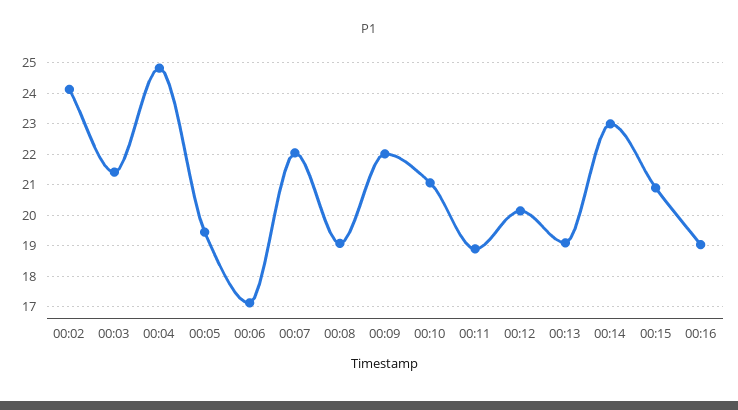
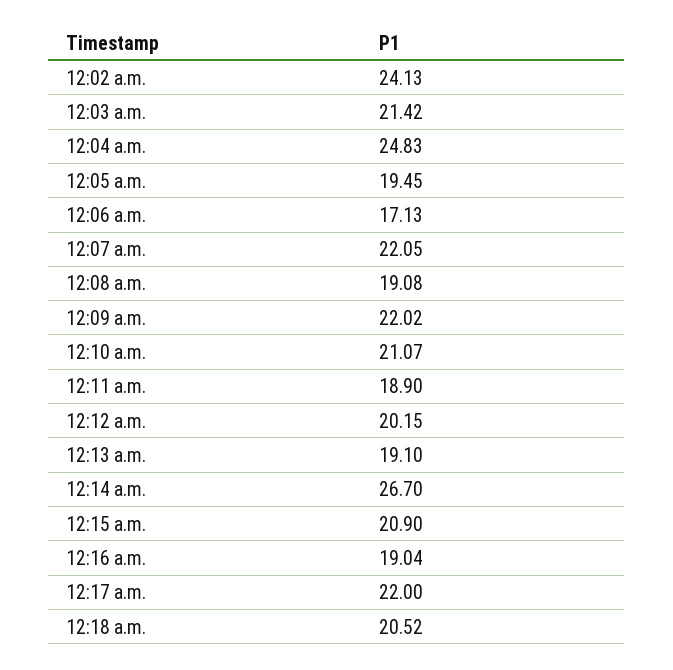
00:14: 23 -> 26.7
12:17 a.m.: none -> 22
12:18 a.m.: none -> 20.52

